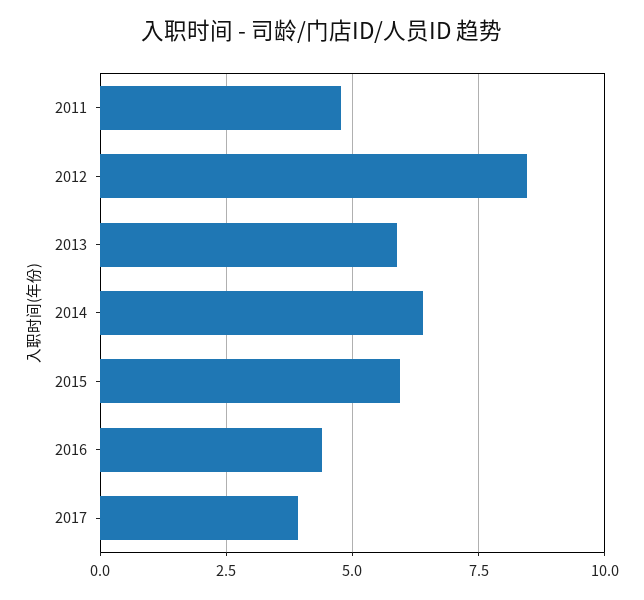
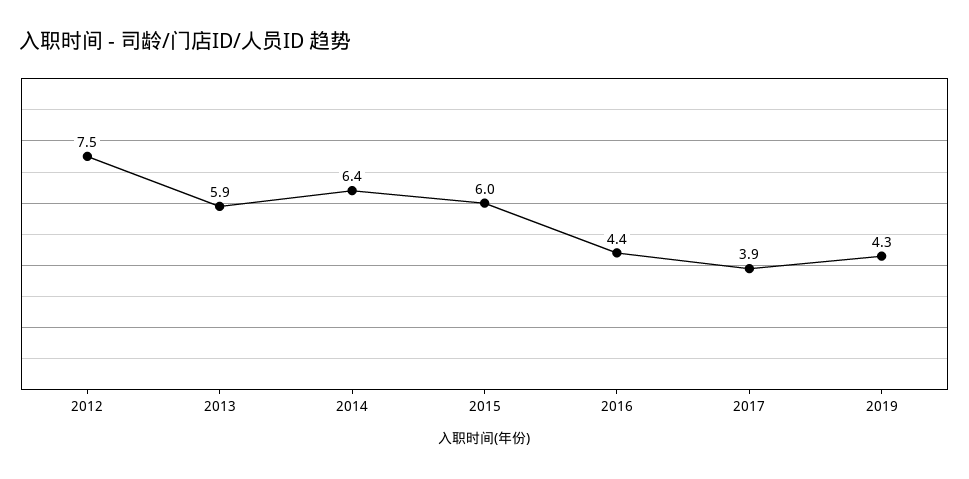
2011: 4.75 -> none
2012: 8.5 -> 7.5
2019: none -> 4.3

